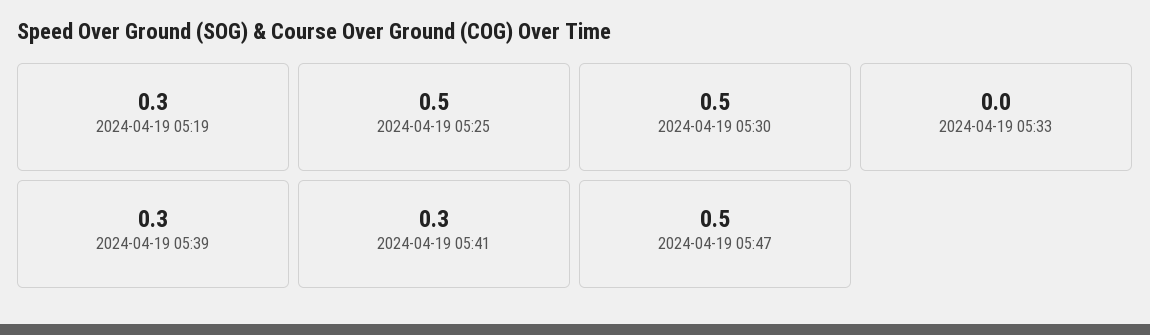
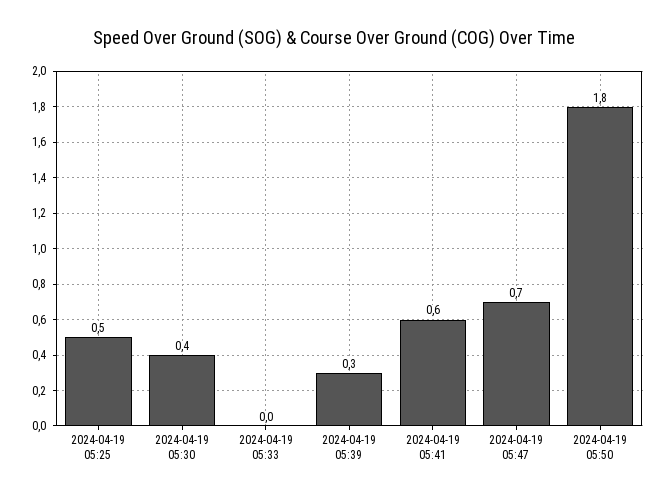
2024-04-19 05:19: 0.3 -> none
2024-04-19 05:30: 0.5 -> 0.4
2024-04-19 05:41: 0.3 -> 0.6
2024-04-19 05:47: 0.5 -> 0.7
2024-04-19 05:50: none -> 1.8

